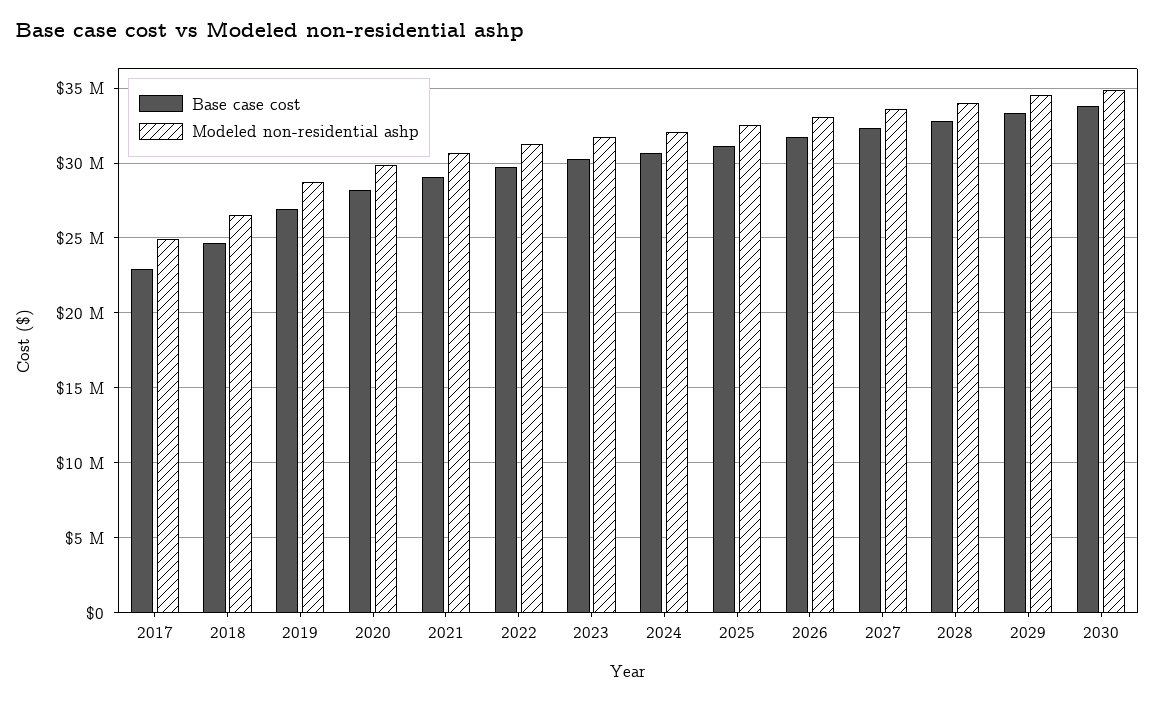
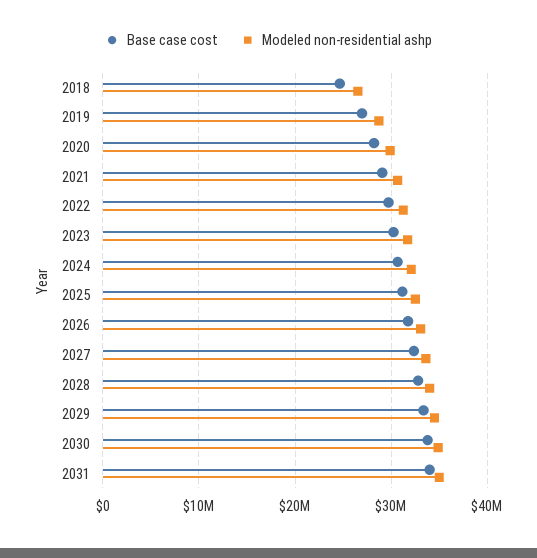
Base case cost, 2017: 23000000 -> none
Modeled non-residential ashp, 2017: 25000000 -> none
Base case cost, 2031: none -> 34000000
Modeled non-residential ashp, 2031: none -> 35000000

